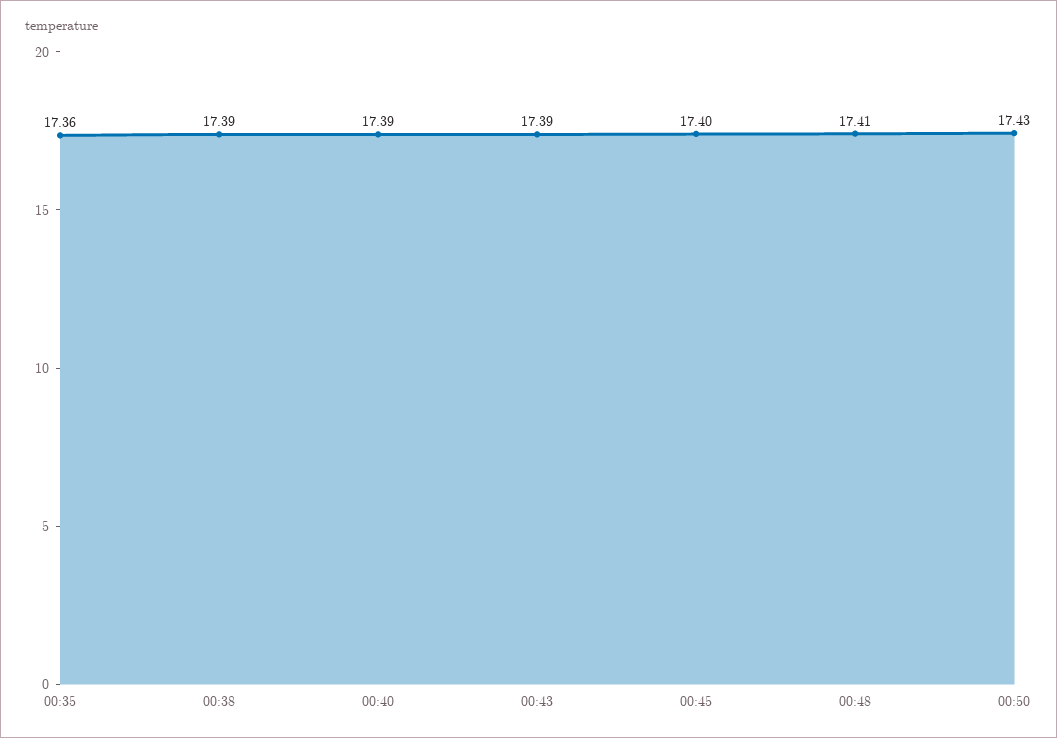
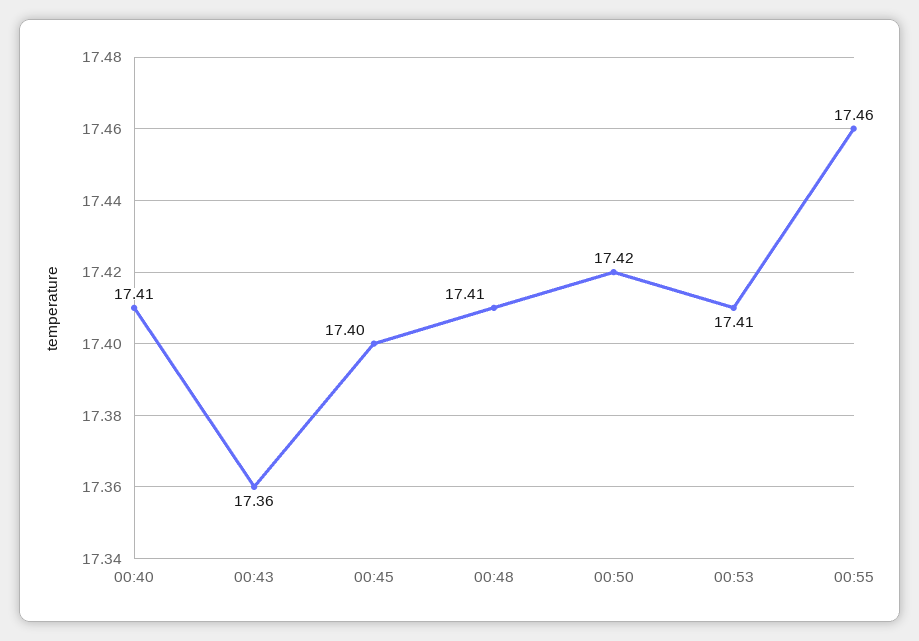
00:35: 17.36 -> none
00:38: 17.39 -> none
00:40: 17.39 -> 17.41
00:43: 17.39 -> 17.36
00:50: 17.43 -> 17.42
00:53: none -> 17.41
00:55: none -> 17.46

